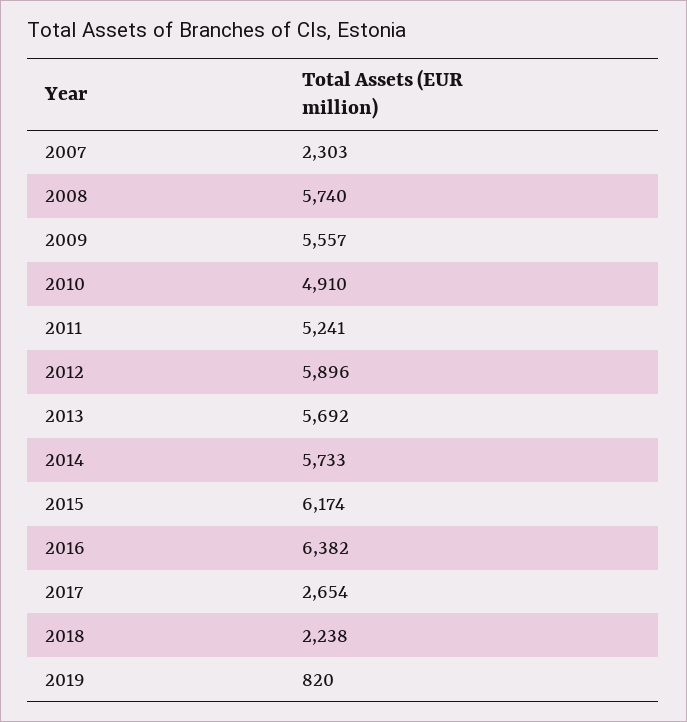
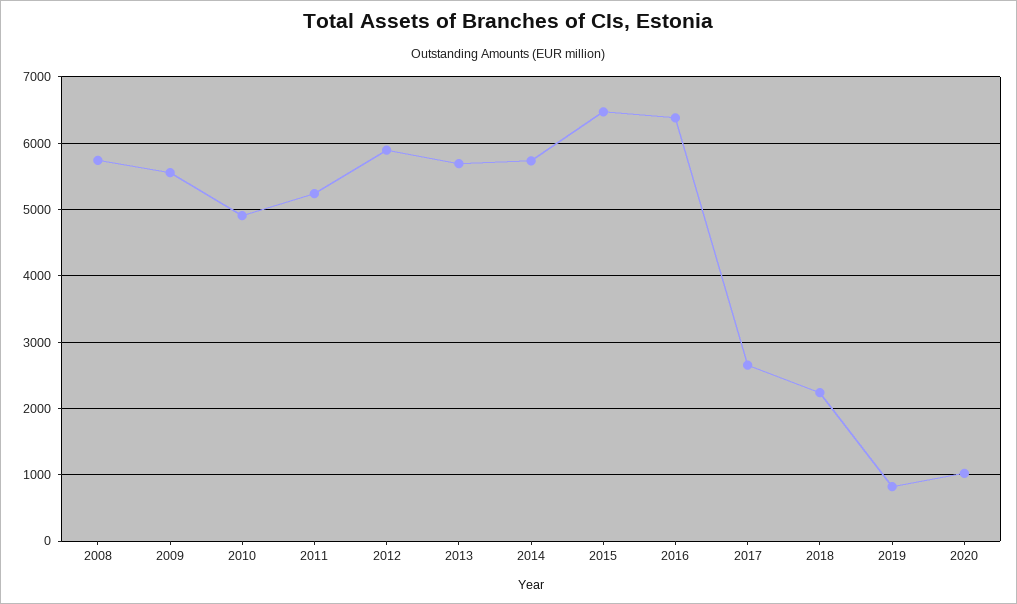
2007: 2303 -> none
2015: 6174 -> 6500
2020: none -> 1000

